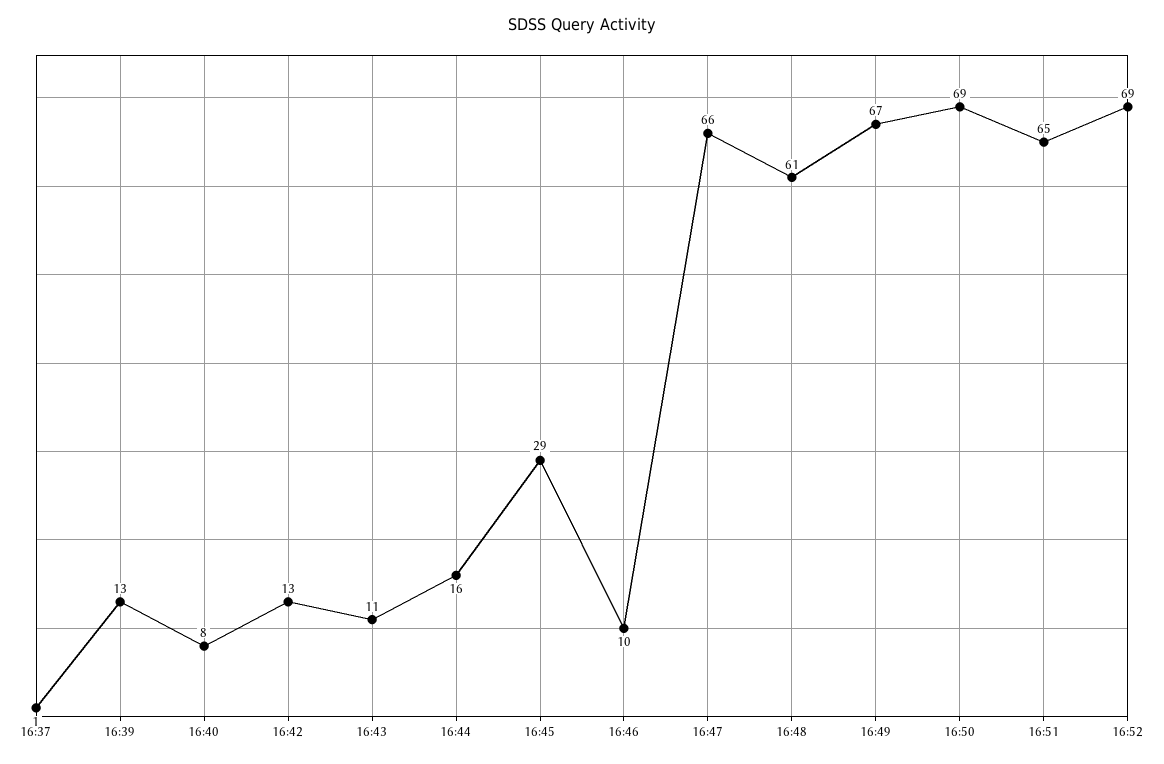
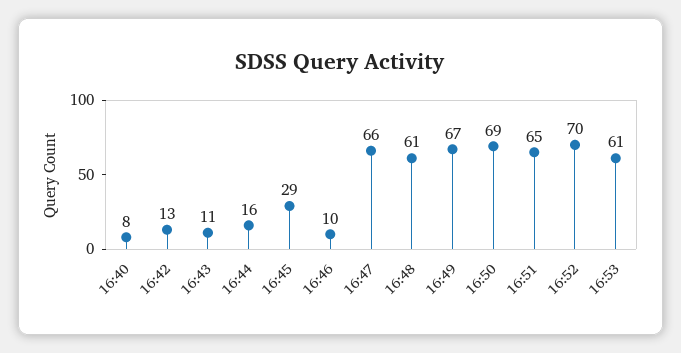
16:37: 1 -> none
16:39: 13 -> none
16:52: 69 -> 70
16:53: none -> 61

